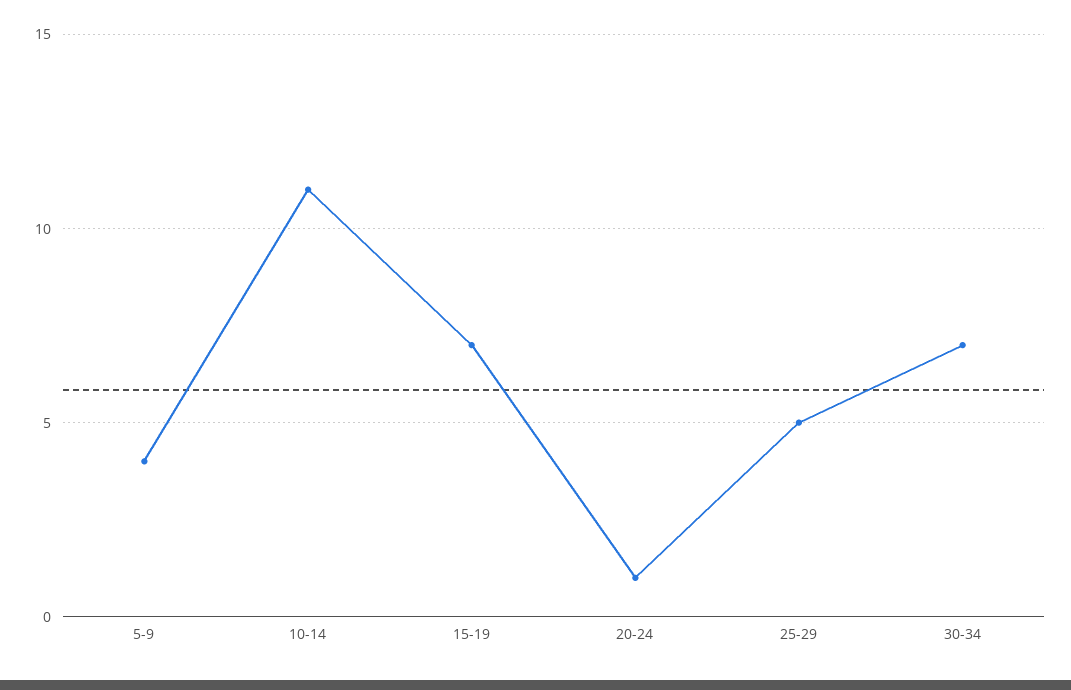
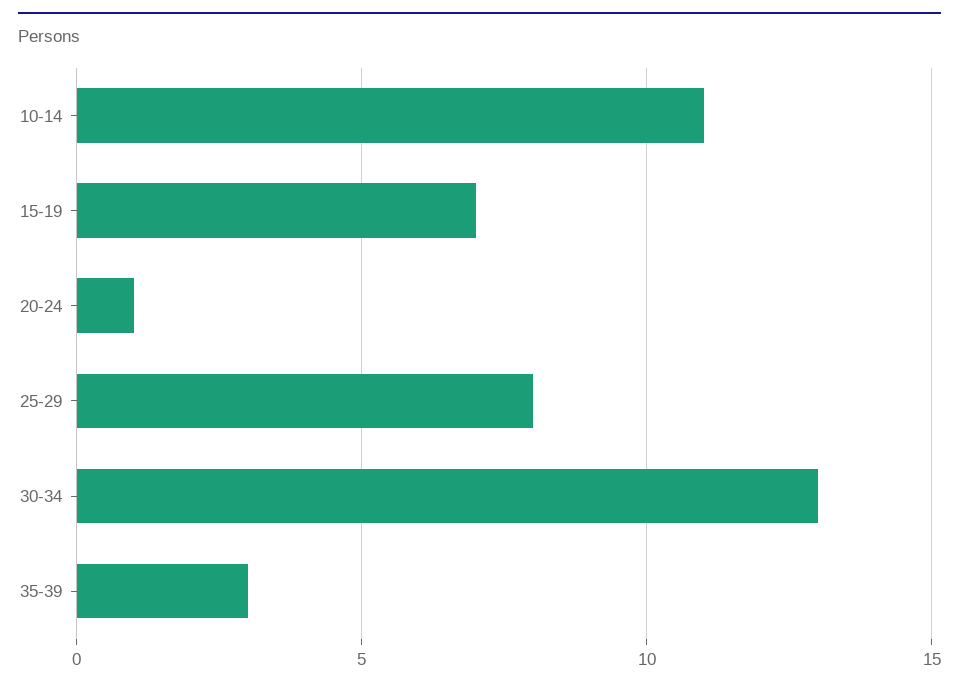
5-9: 4 -> none
25-29: 5 -> 8
30-34: 7 -> 13
35-39: none -> 3

